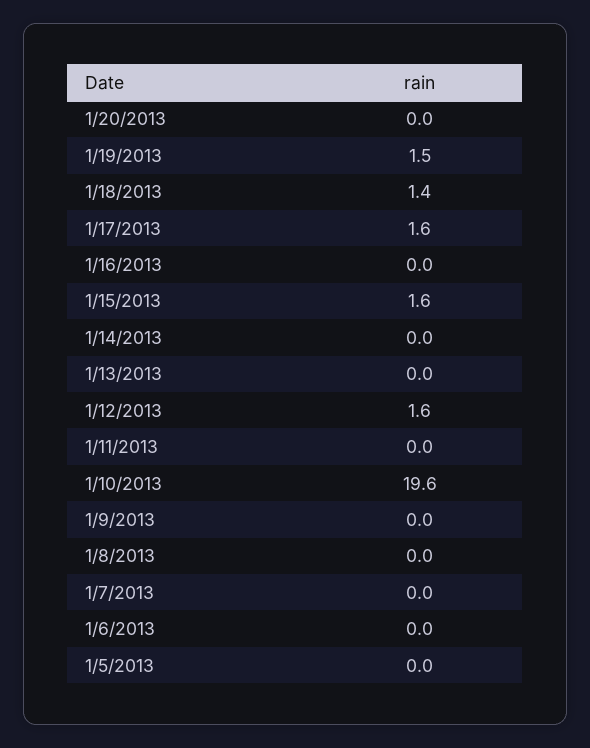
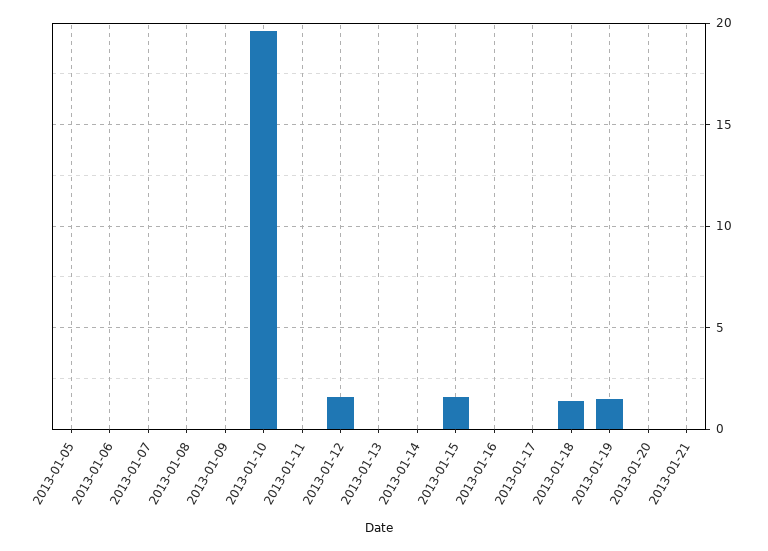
1/17/2013: 1.6 -> 0
2013-01-21: none -> 0

